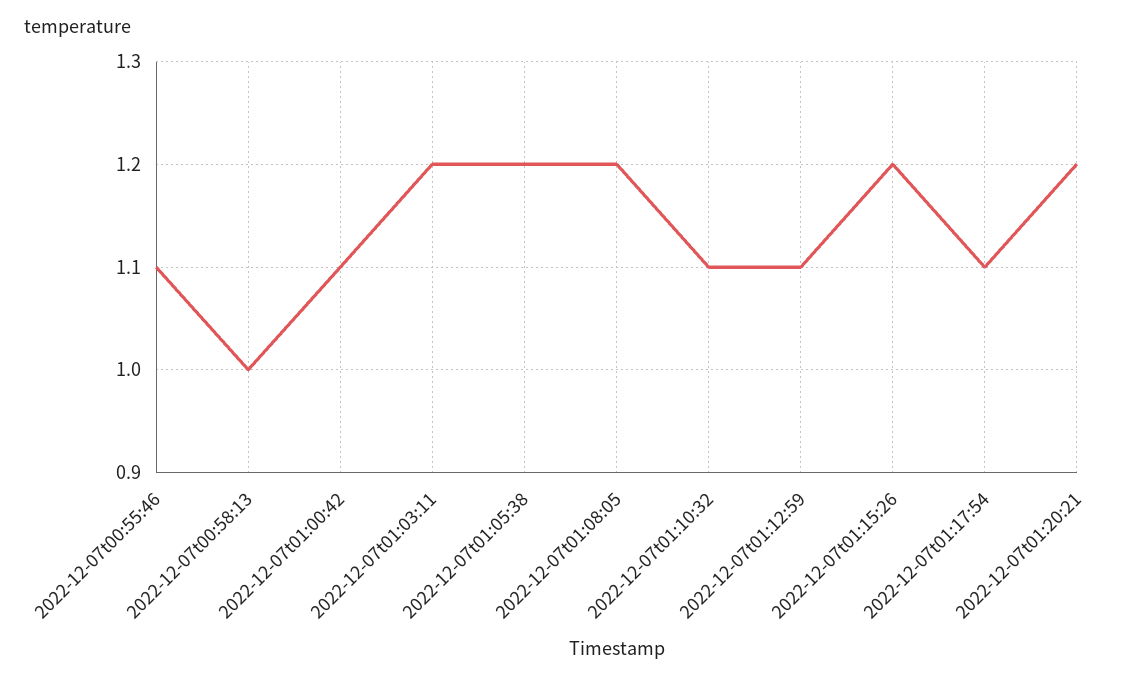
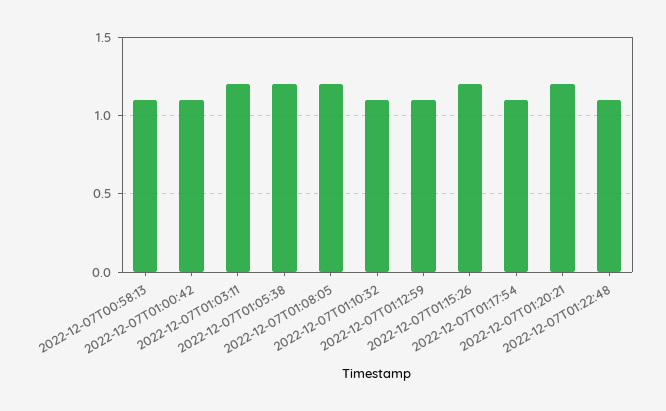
2022-12-07t00:55:46: 1.1 -> none
2022-12-07t00:58:13: 1 -> 1.1
2022-12-07T01:22:48: none -> 1.1

